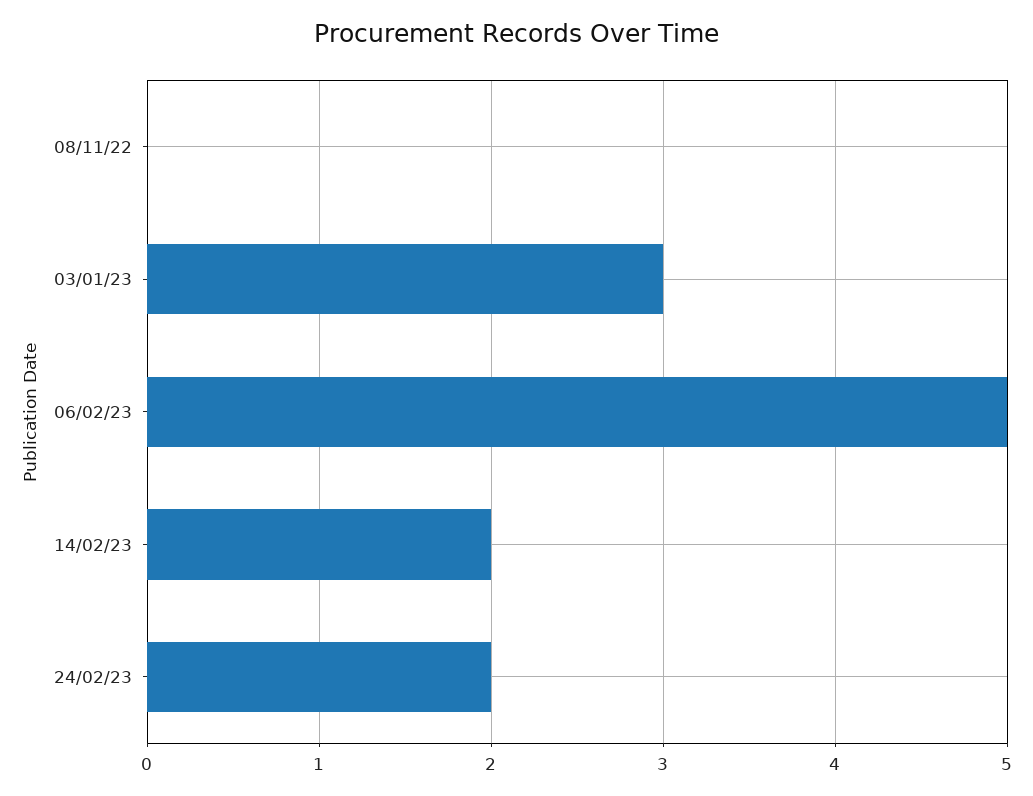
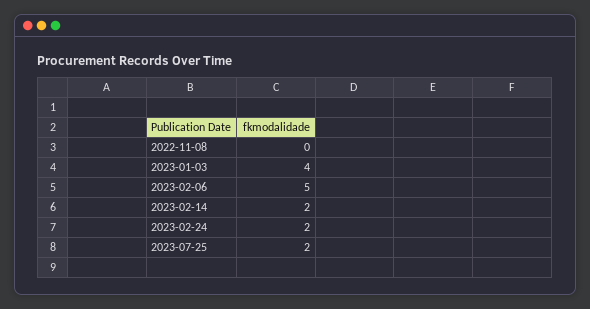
03/01/23: 3 -> 4
2023-07-25: none -> 2

